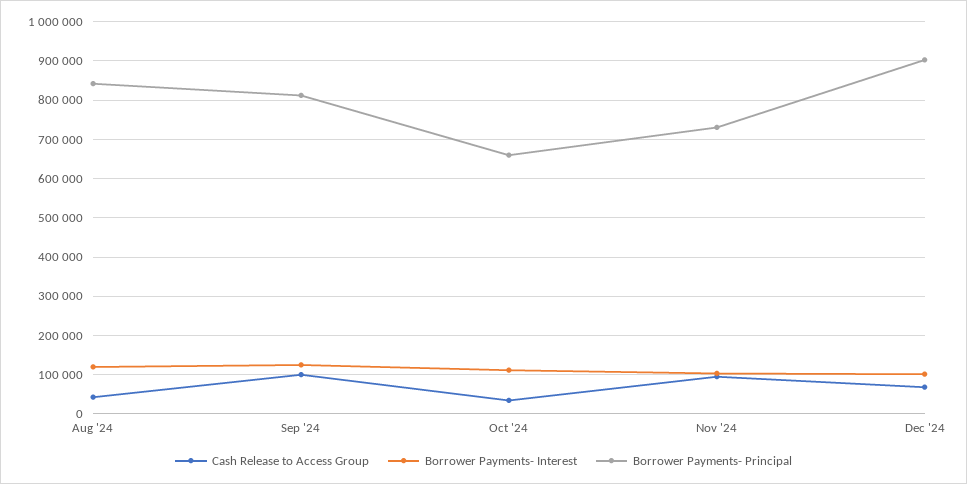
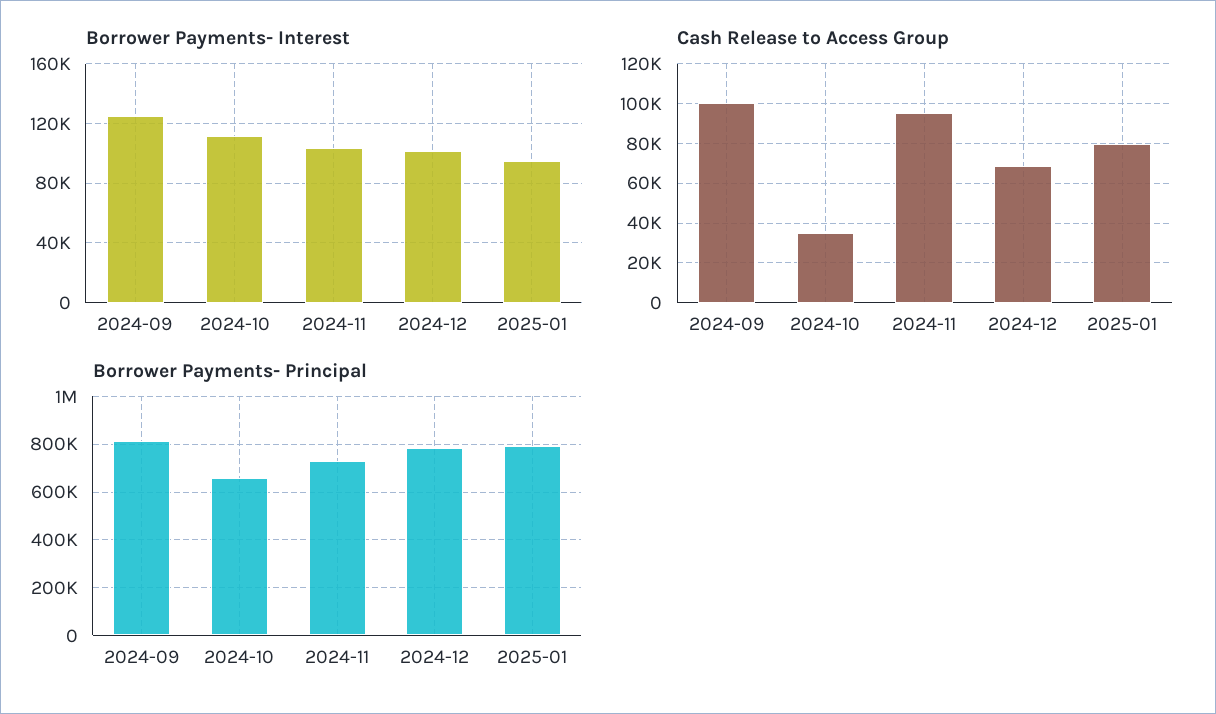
Cash Release to Access Group, Aug '24: 40000 -> none
Borrower Payments- Interest, Aug '24: 120000 -> none
Borrower Payments- Principal, Aug '24: 840000 -> none
Borrower Payments- Principal, Dec '24: 900000 -> 800000
Borrower Payments- Interest, 2025-01: none -> 95000
Cash Release to Access Group, 2025-01: none -> 80000
Borrower Payments- Principal, 2025-01: none -> 800000

